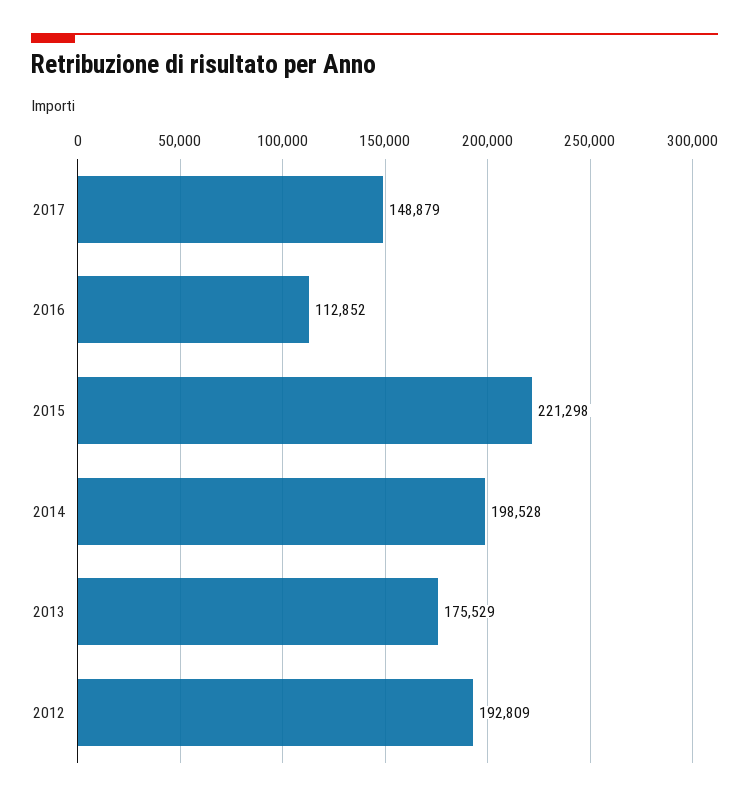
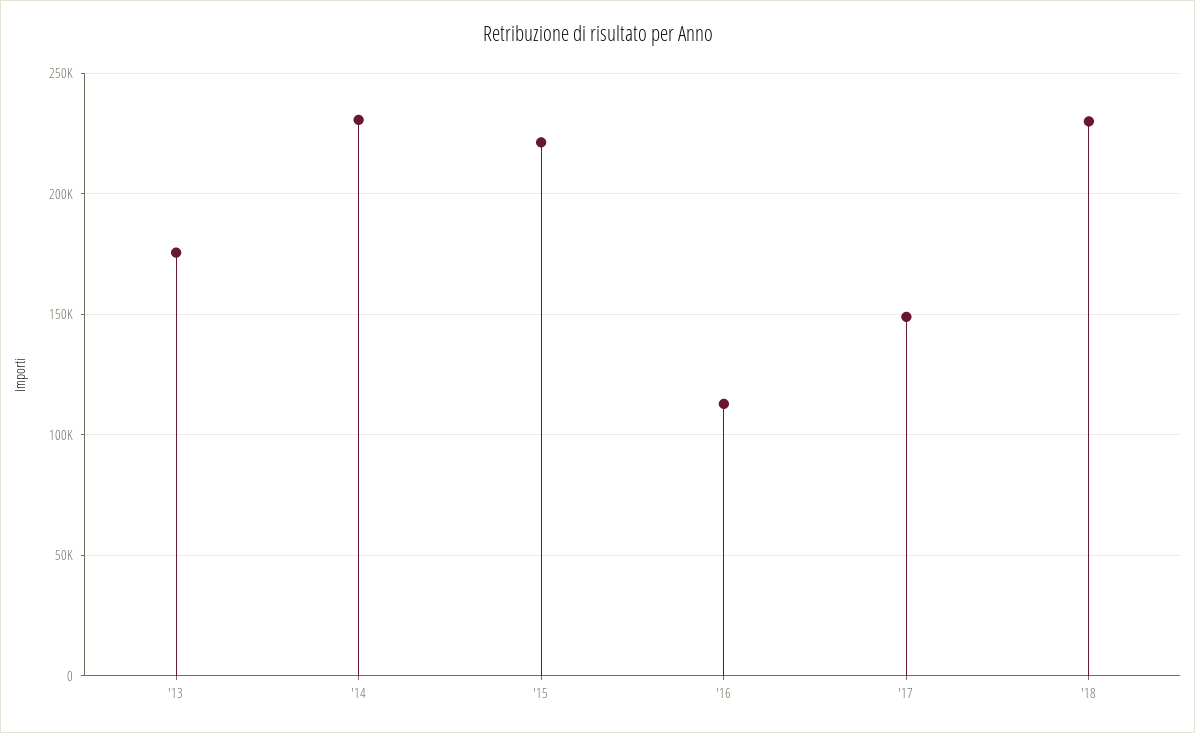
2014: 198528 -> 230000
2012: 192809 -> none
'18: none -> 230000

